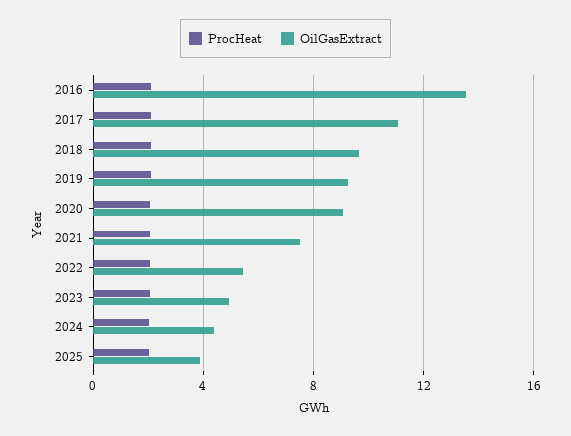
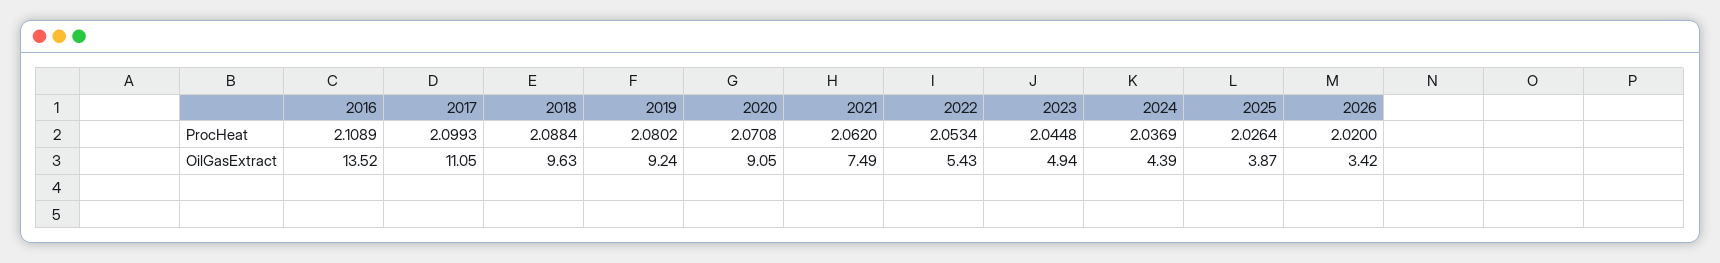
ProcHeat, 2026: none -> 2.02
OilGasExtract, 2026: none -> 3.42

